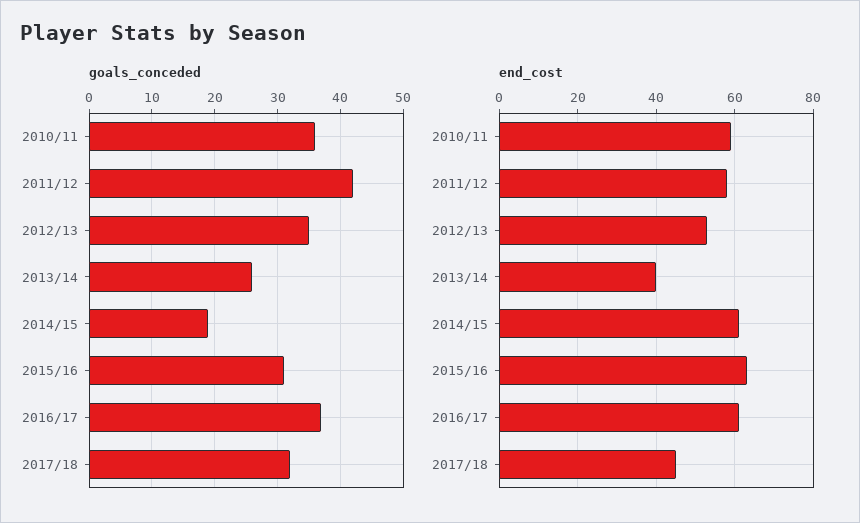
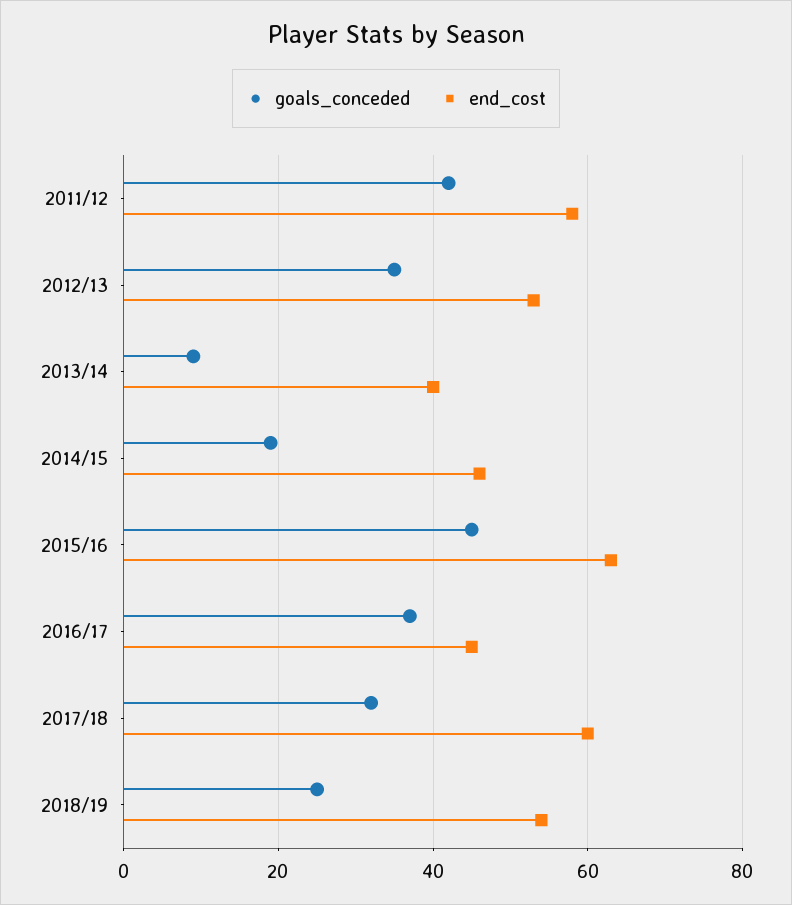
goals_conceded, 2010/11: 36 -> none
goals_conceded, 2013/14: 26 -> 10
goals_conceded, 2015/16: 31 -> 45
end_cost, 2010/11: 60 -> none
end_cost, 2014/15: 60 -> 45
end_cost, 2016/17: 60 -> 45
end_cost, 2017/18: 45 -> 60
goals_conceded, 2018/19: none -> 25
end_cost, 2018/19: none -> 55

